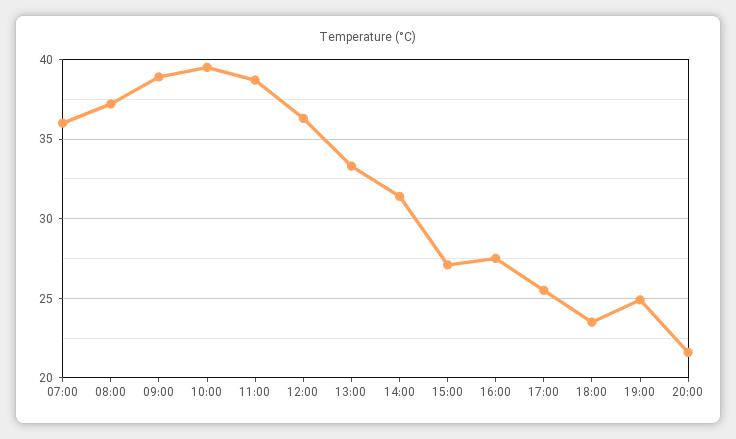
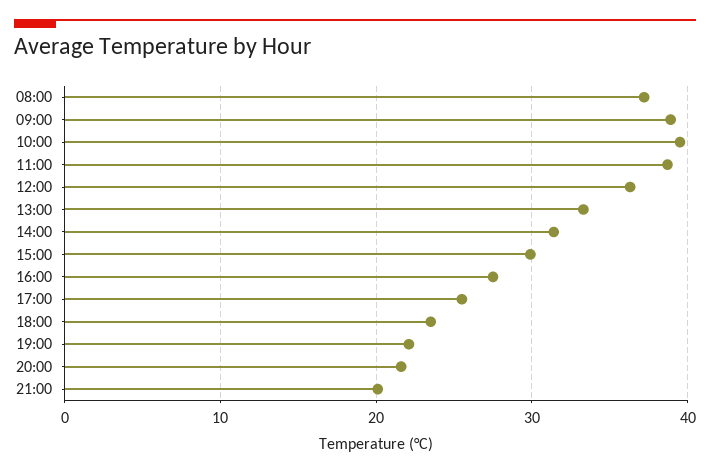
07:00: 36 -> none
15:00: 27 -> 30
19:00: 25 -> 22
21:00: none -> 20

